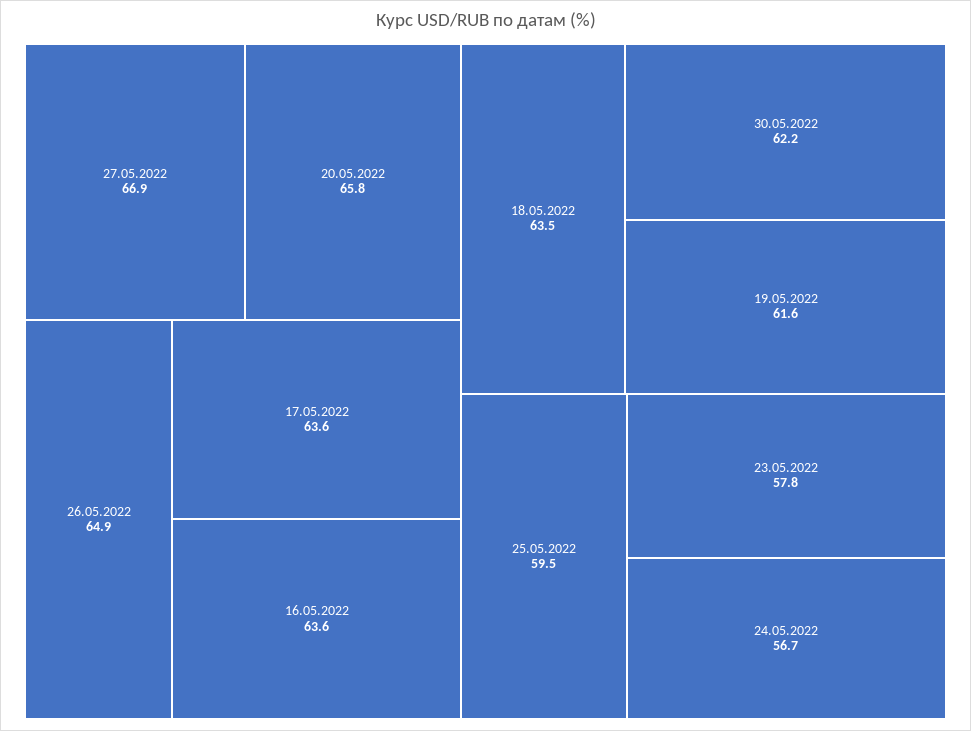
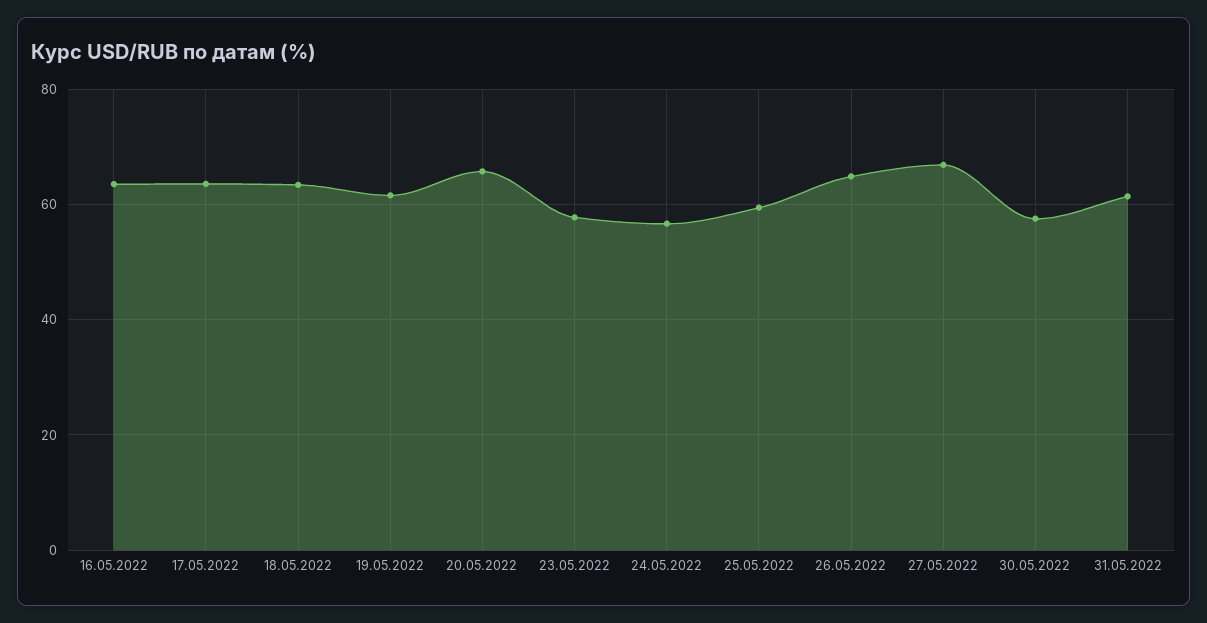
30.05.2022: 62.2 -> 58
31.05.2022: none -> 62

